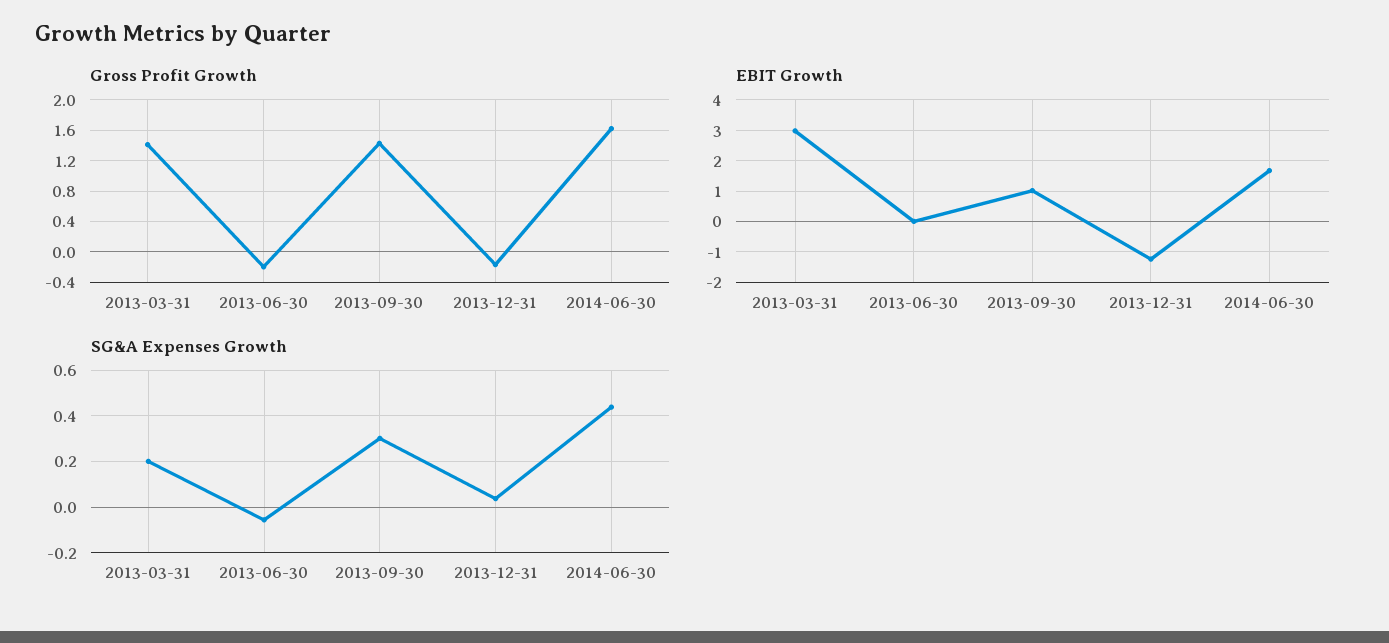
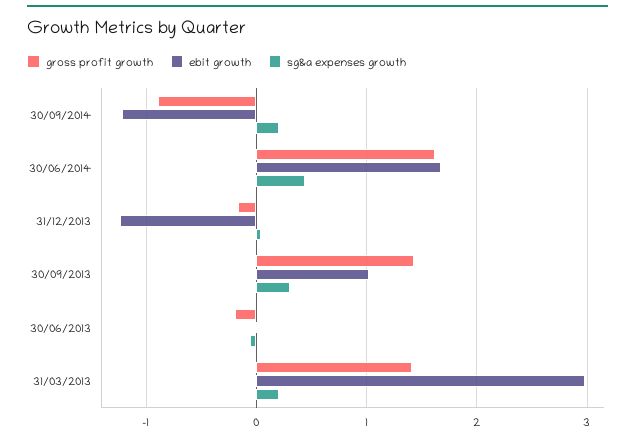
Gross Profit Growth, 30/09/2014: none -> -0.9
EBIT Growth, 30/09/2014: none -> -1.2
SG&A Expenses Growth, 30/09/2014: none -> 0.2

